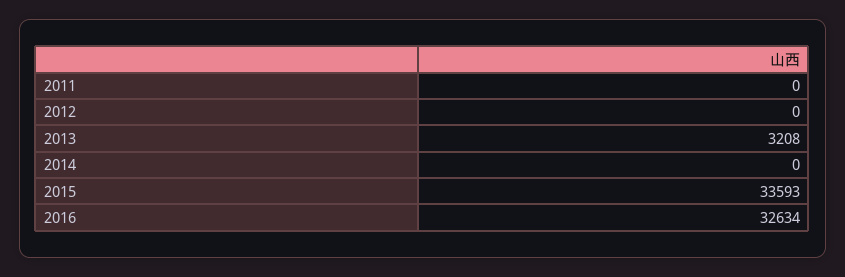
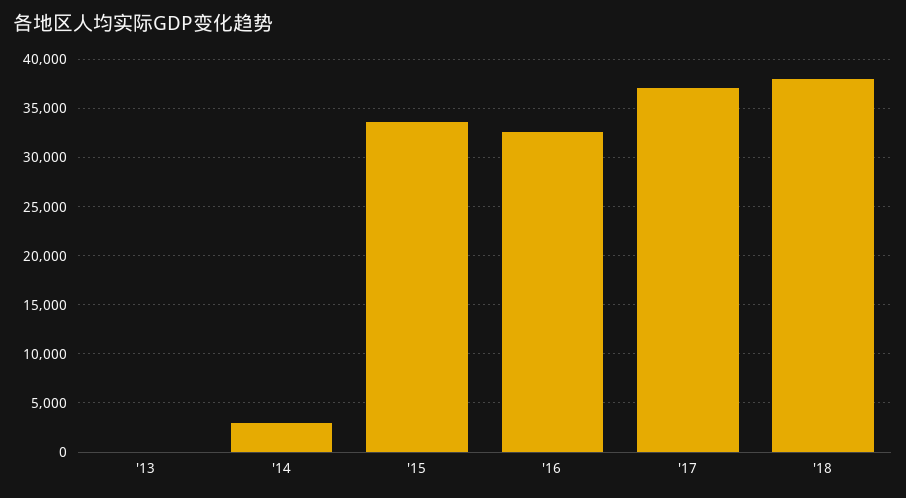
2011: 0 -> none
2012: 0 -> none
2013: 3208 -> 0
2014: 0 -> 3000
'17: none -> 37000
'18: none -> 38000

